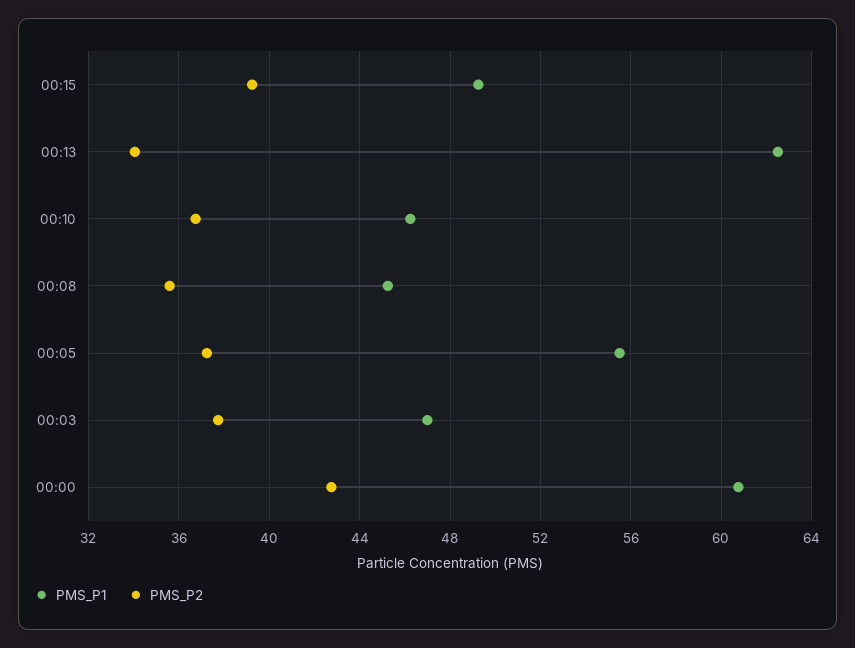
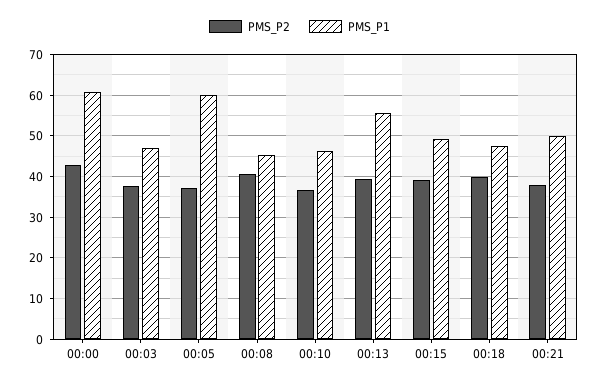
PMS_P1, 00:13: 62.5 -> 56
PMS_P2, 00:13: 34 -> 40
PMS_P2, 00:08: 35.5 -> 40
PMS_P1, 00:05: 55.5 -> 60
PMS_P2, 00:18: none -> 40
PMS_P1, 00:18: none -> 48
PMS_P2, 00:21: none -> 38
PMS_P1, 00:21: none -> 50

